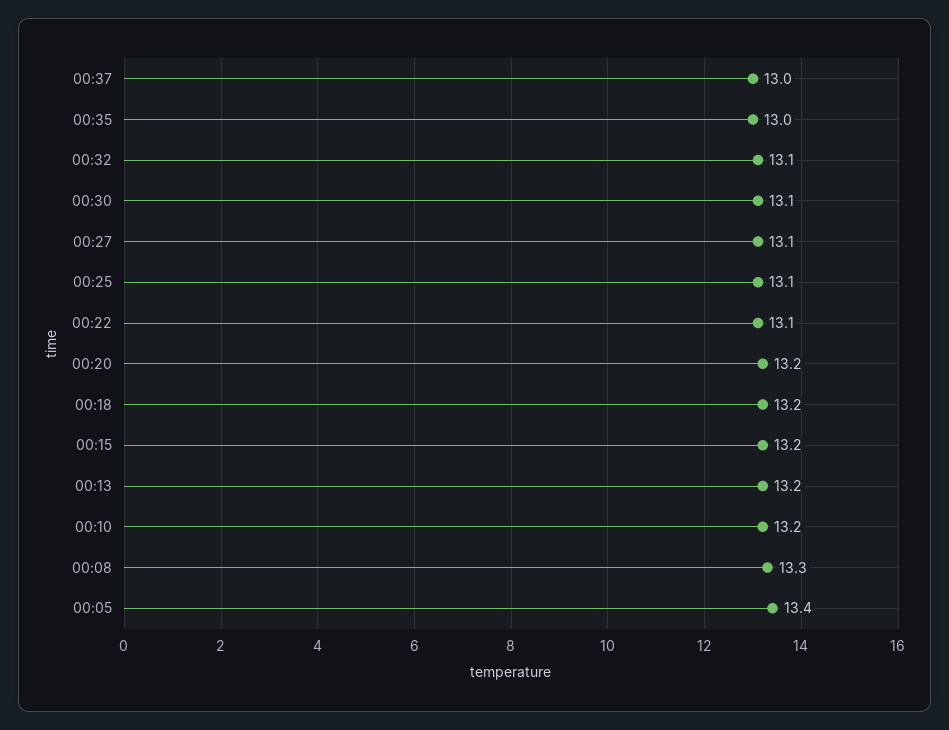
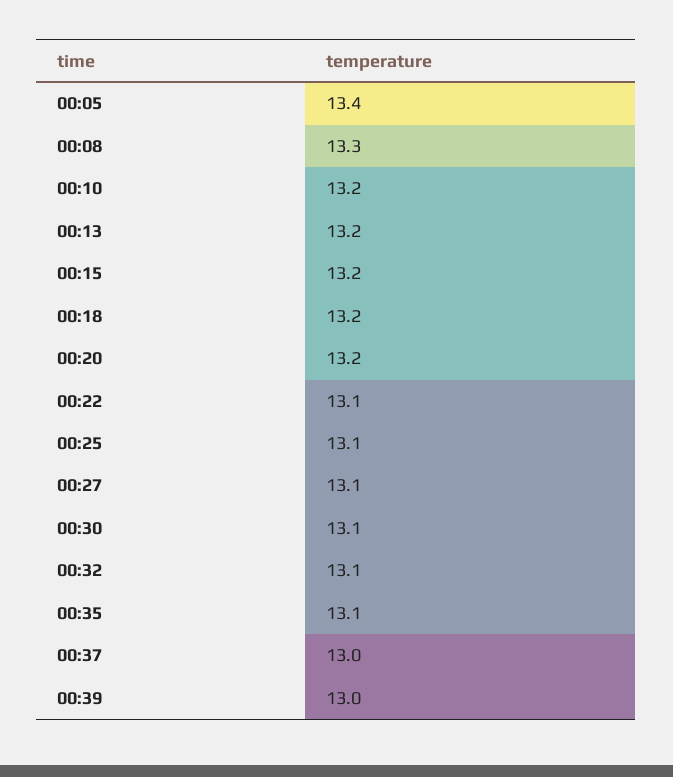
00:35: 13 -> 13.1
00:39: none -> 13

